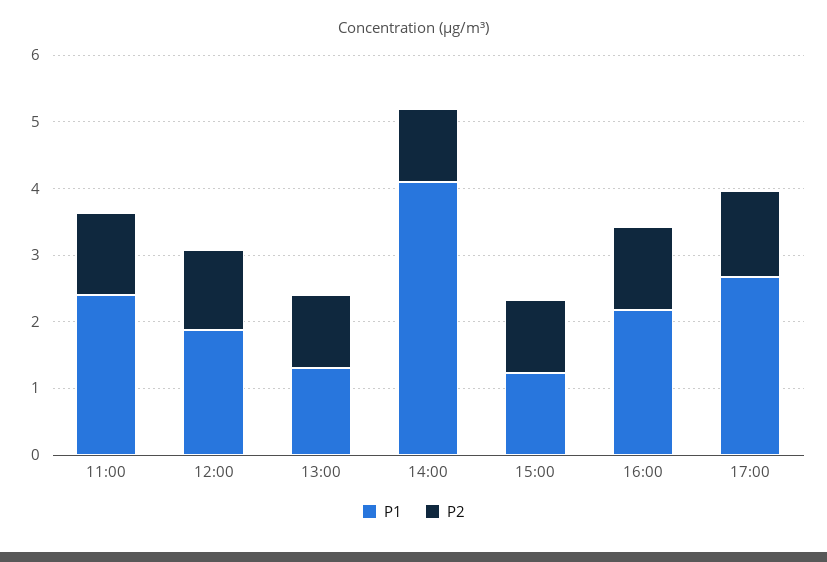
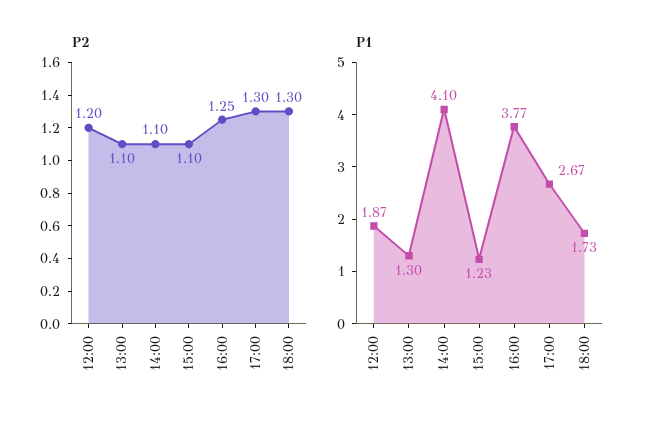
P1, 11:00: 2.4 -> none
P2, 11:00: 1.2 -> none
P1, 16:00: 2.2 -> 3.77
P2, 18:00: none -> 1.3
P1, 18:00: none -> 1.73

